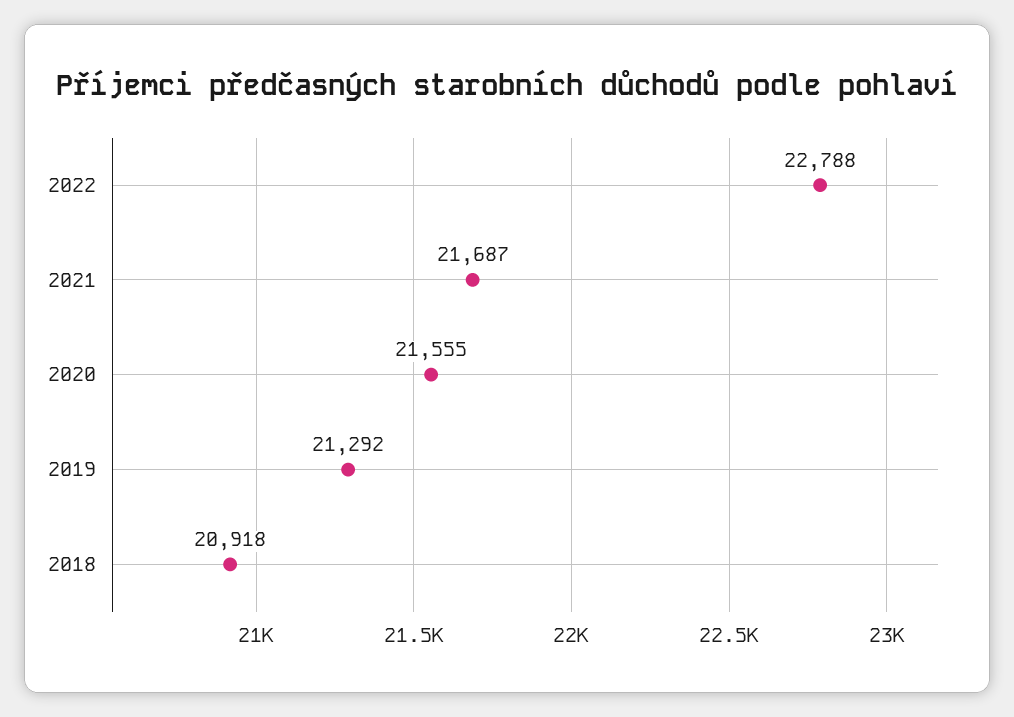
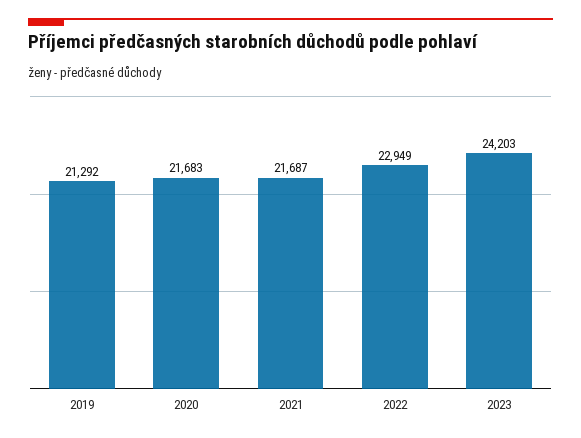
2022: 22788 -> 22949
2020: 21555 -> 21683
2018: 20918 -> none
2023: none -> 24203

